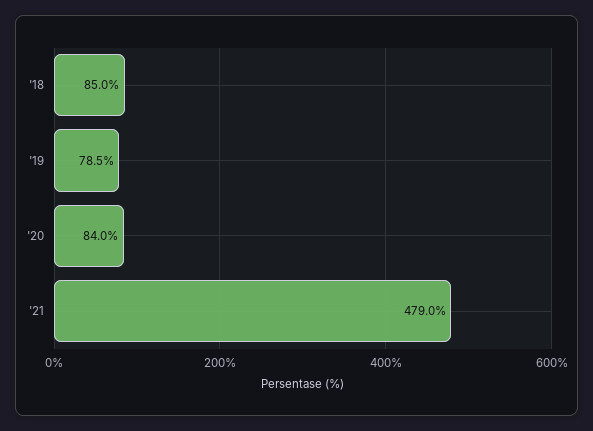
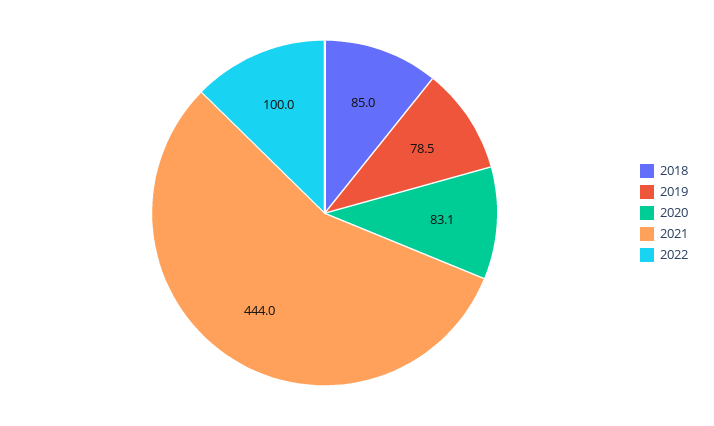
'20: 84 -> 83.1
'21: 479 -> 444
2022: none -> 100

